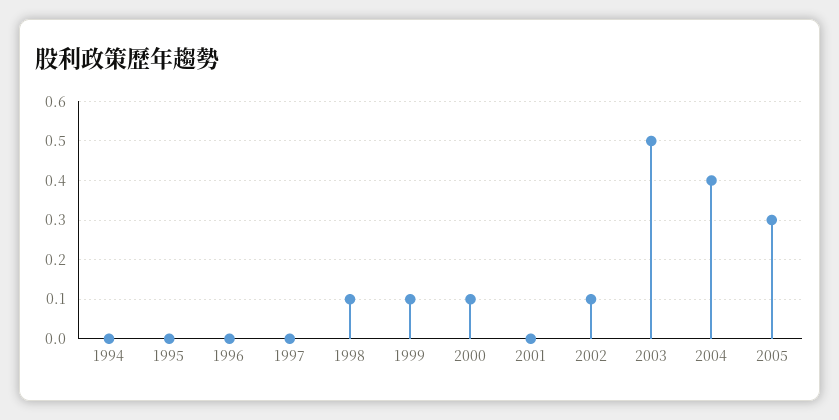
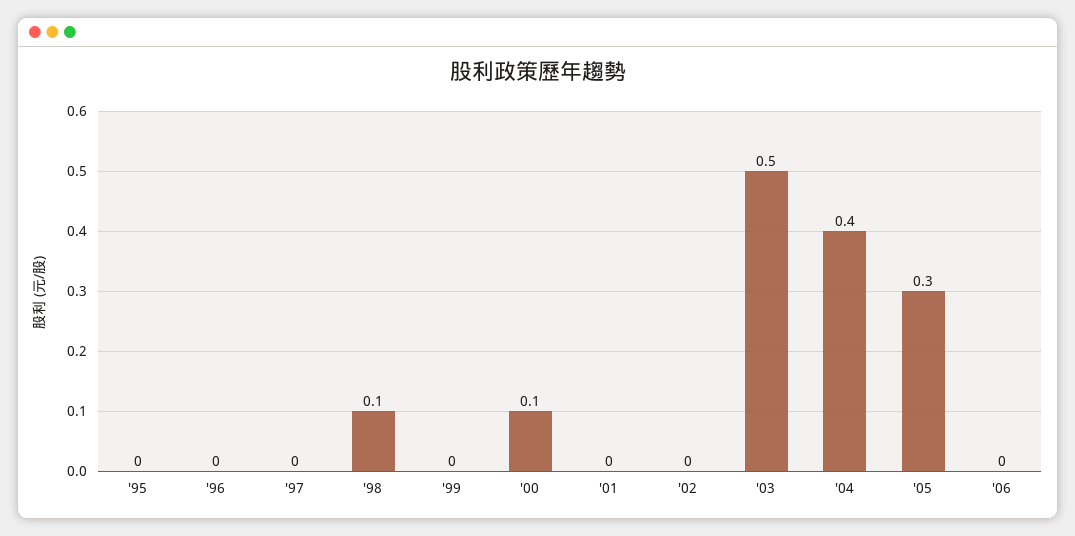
1994: 0 -> none
1999: 0.1 -> 0
2002: 0.1 -> 0
'06: none -> 0

